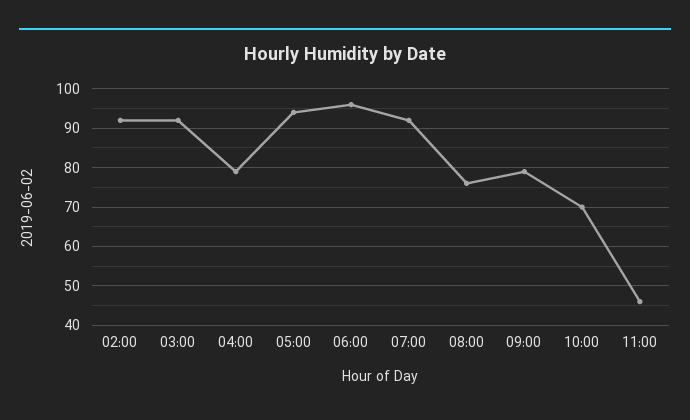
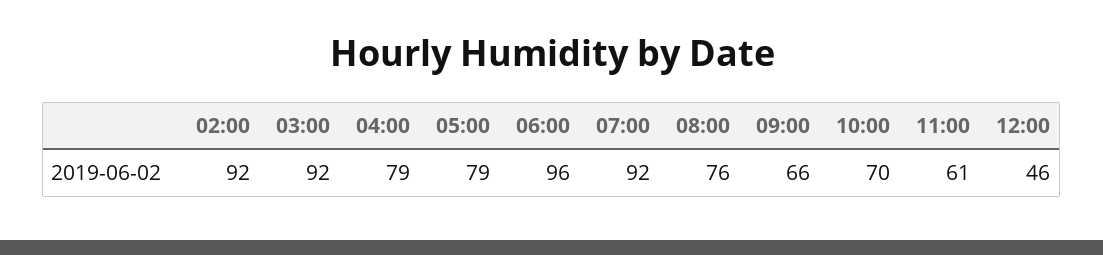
05:00: 95 -> 79
09:00: 80 -> 66
11:00: 45 -> 61
12:00: none -> 46

